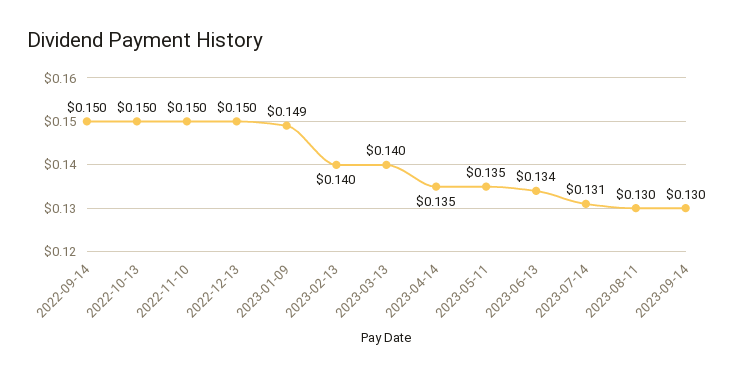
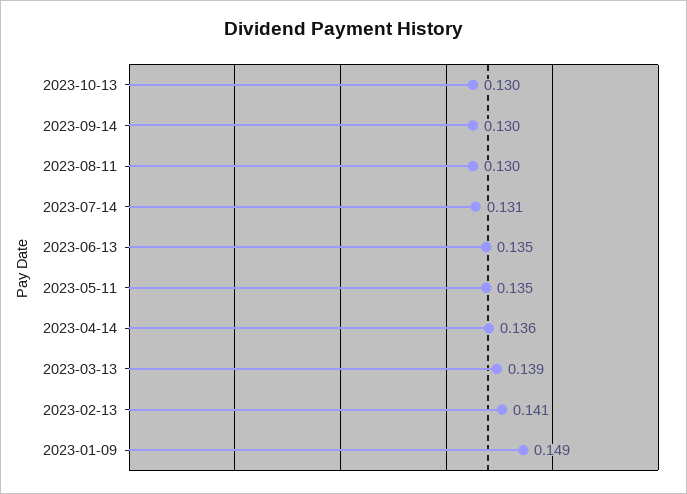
2022-09-14: 0.15 -> none
2022-10-13: 0.15 -> none
2022-11-10: 0.15 -> none
2022-12-13: 0.15 -> none
2023-02-13: 0.14 -> 0.141
2023-03-13: 0.14 -> 0.139
2023-04-14: 0.135 -> 0.136
2023-06-13: 0.134 -> 0.135
2023-10-13: none -> 0.13

